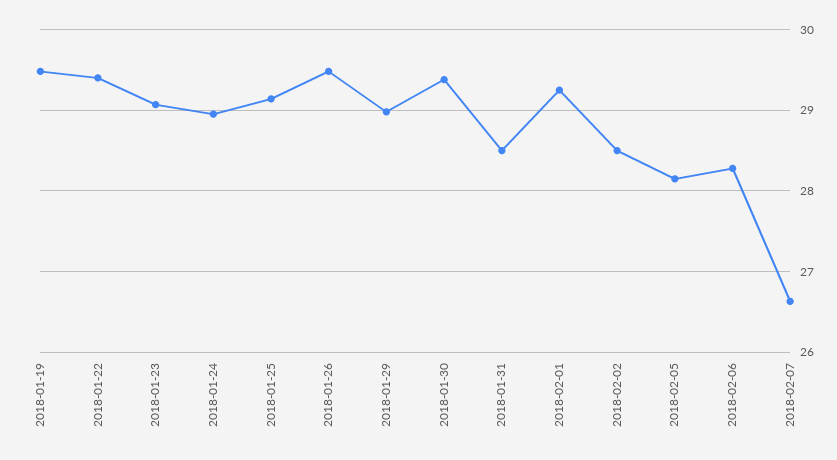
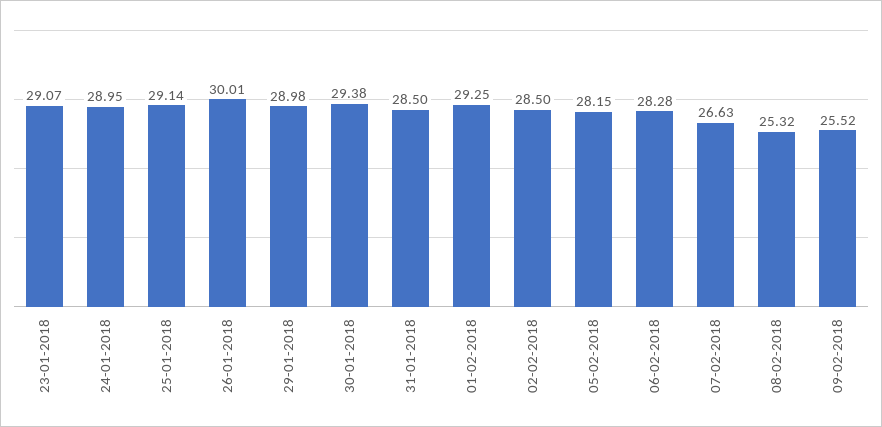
2018-01-19: 29.5 -> none
2018-01-22: 29.4 -> none
2018-01-26: 29.5 -> 30.01
08-02-2018: none -> 25.32
09-02-2018: none -> 25.52

